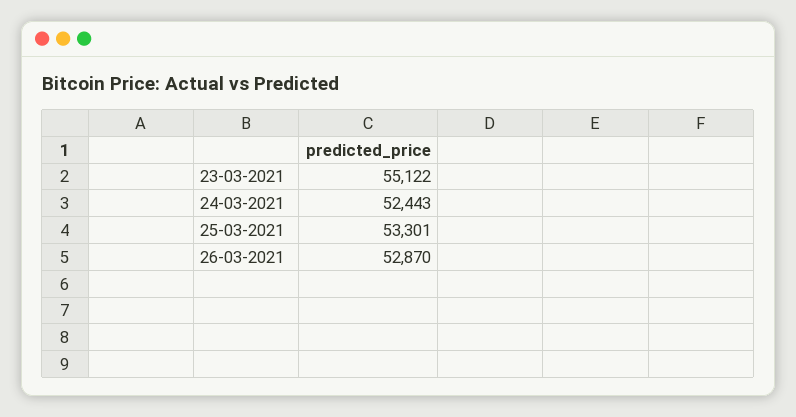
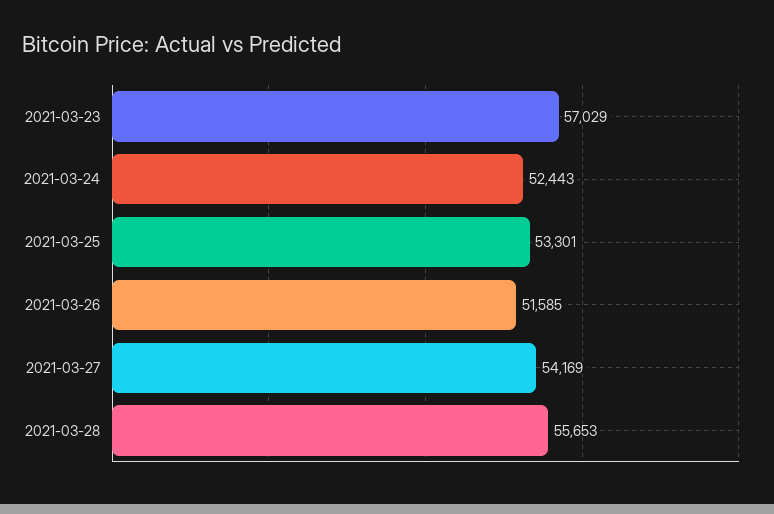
23-03-2021: 55122 -> 57029
26-03-2021: 52870 -> 51585
2021-03-27: none -> 54169
2021-03-28: none -> 55653

